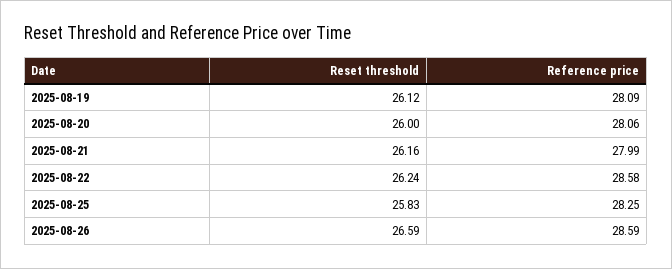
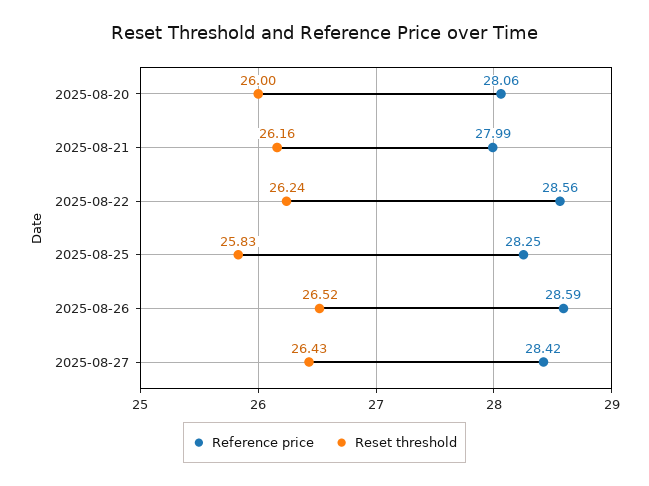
Reset threshold, 2025-08-19: 26.12 -> none
Reference price, 2025-08-19: 28.09 -> none
Reference price, 2025-08-22: 28.58 -> 28.56
Reset threshold, 2025-08-26: 26.59 -> 26.52
Reference price, 2025-08-27: none -> 28.42
Reset threshold, 2025-08-27: none -> 26.43

